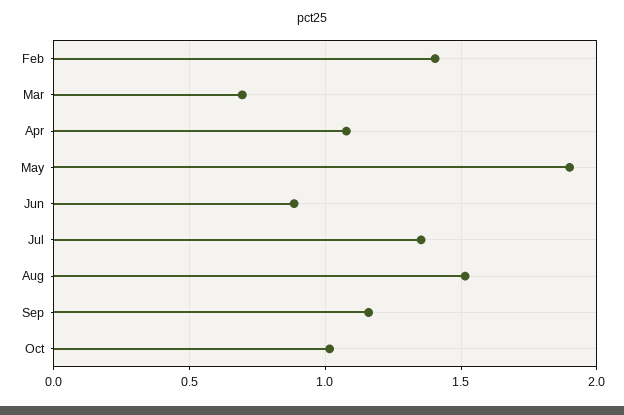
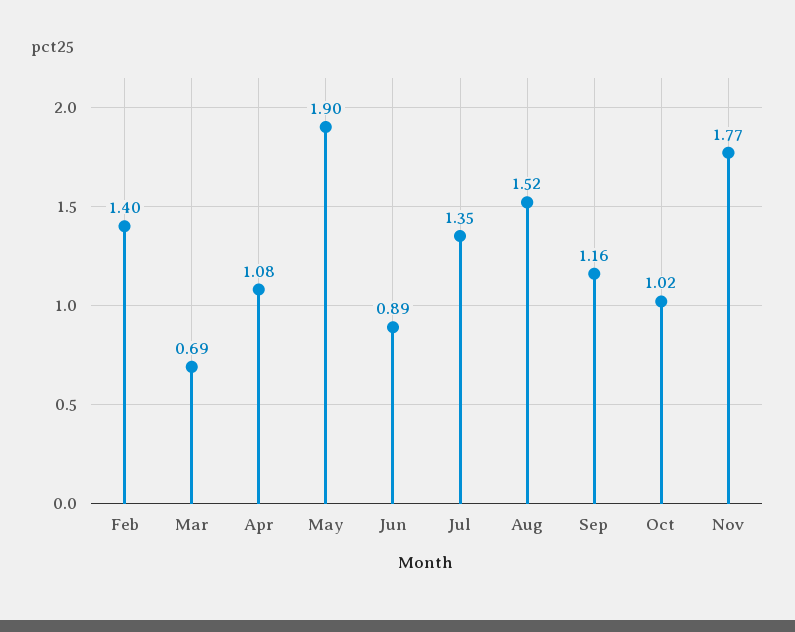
Nov: none -> 1.77

